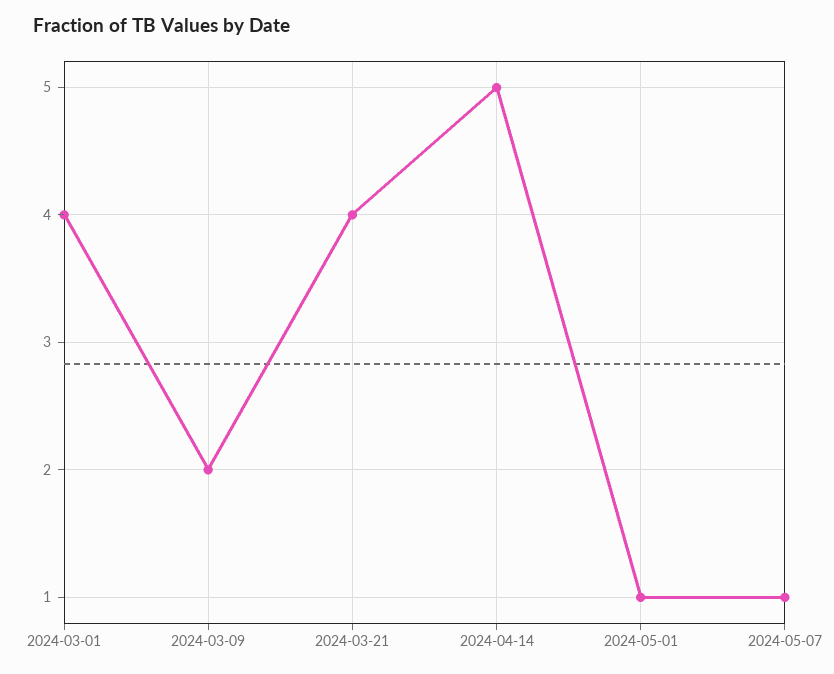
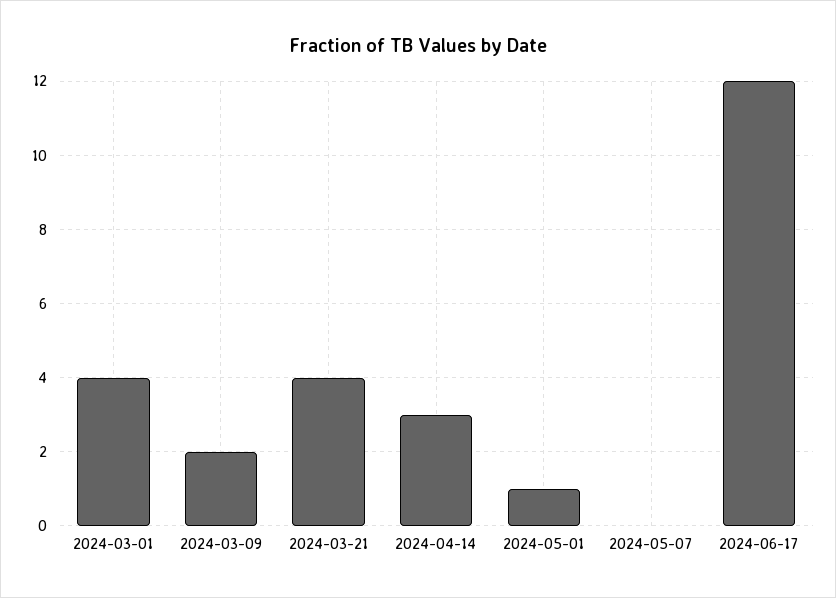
2024-04-14: 5 -> 3
2024-05-07: 1 -> 0
2024-06-17: none -> 12

